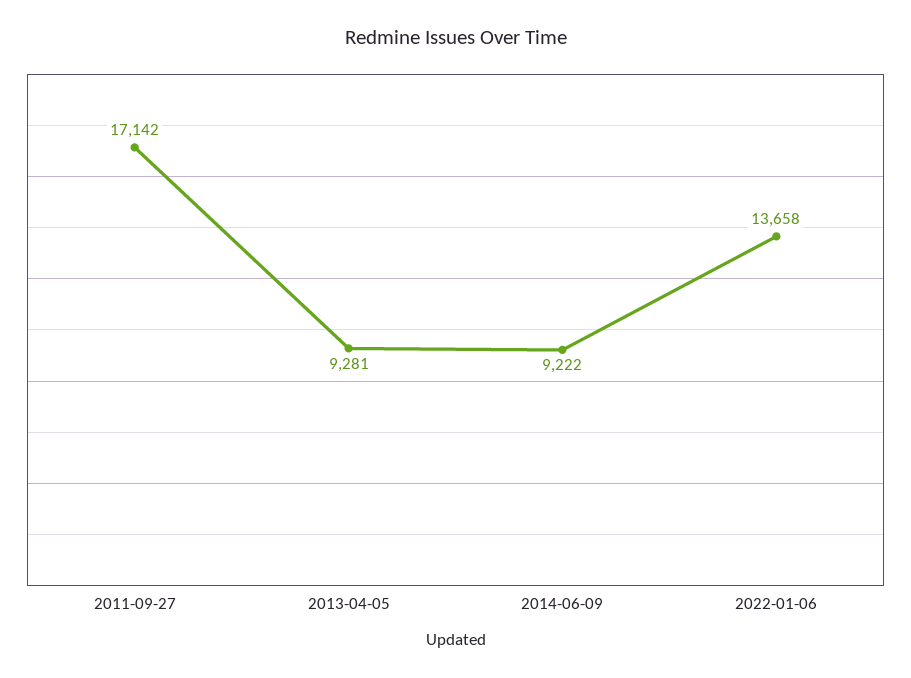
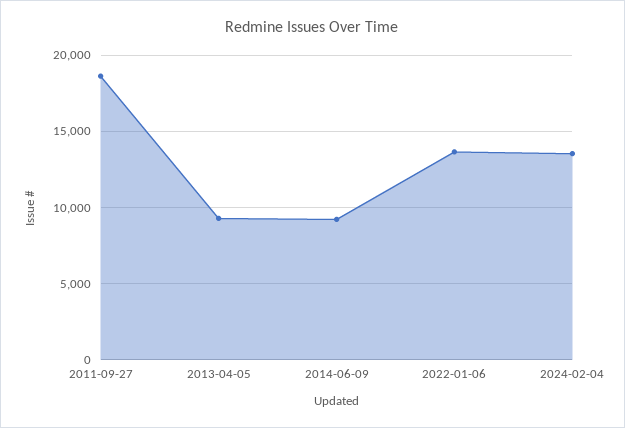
2011-09-27: 17142 -> 18500
2024-02-04: none -> 13500

